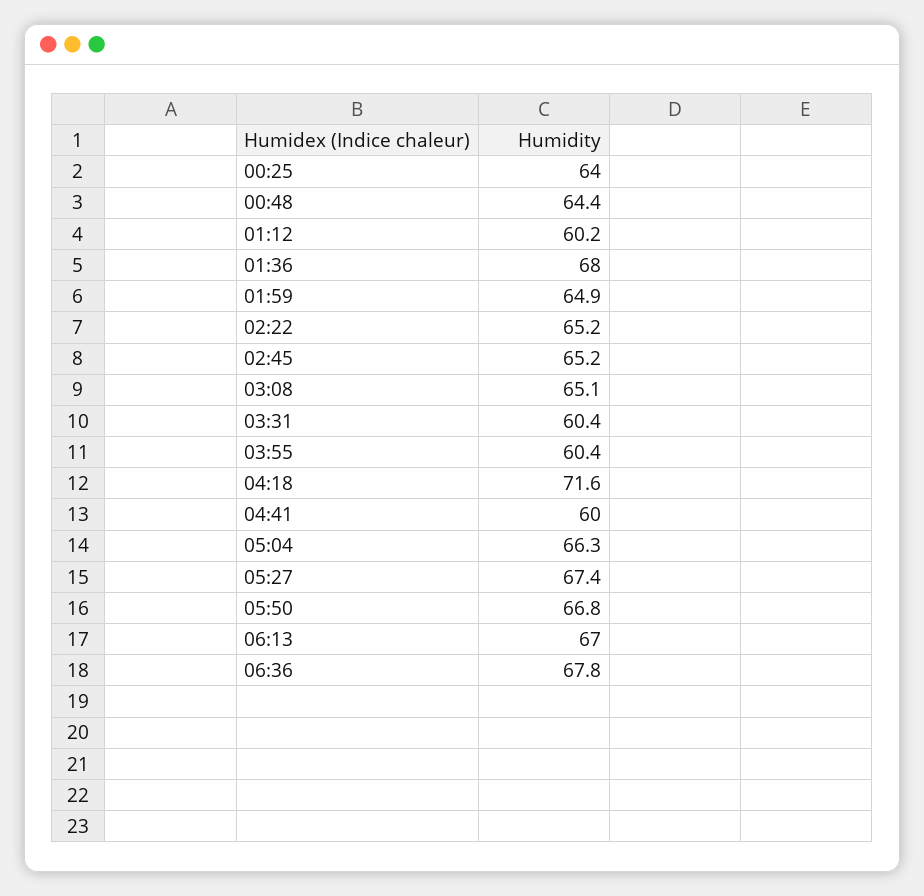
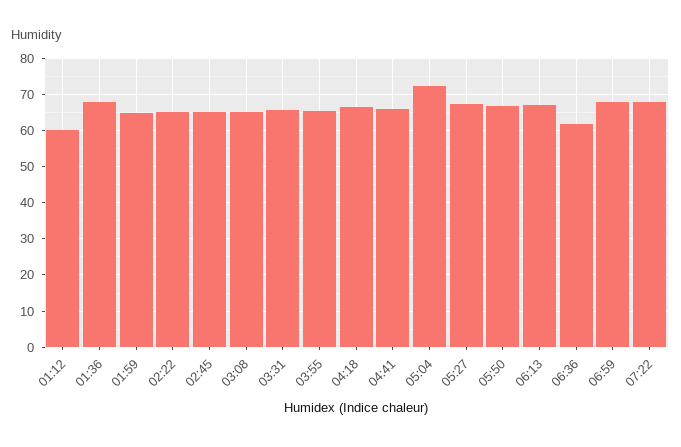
00:25: 64 -> none
00:48: 64.4 -> none
03:31: 60.4 -> 66
03:55: 60.4 -> 66
04:18: 71.6 -> 66
04:41: 60 -> 66
05:04: 66.3 -> 72
06:36: 67.8 -> 62
06:59: none -> 68
07:22: none -> 68

